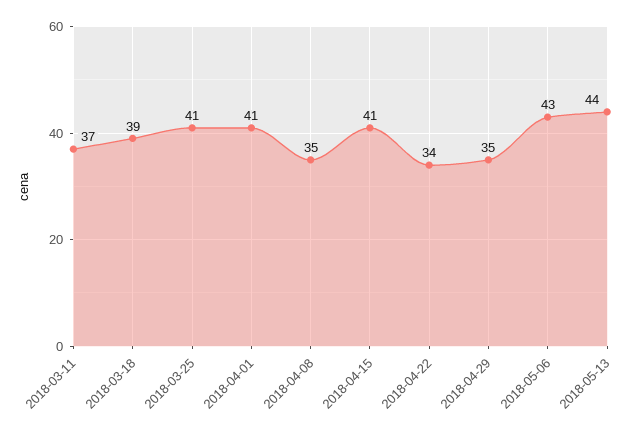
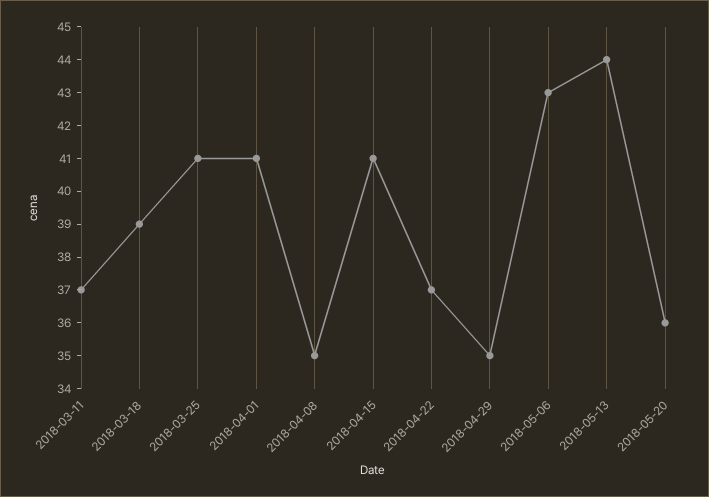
2018-04-22: 34 -> 37
2018-05-20: none -> 36

